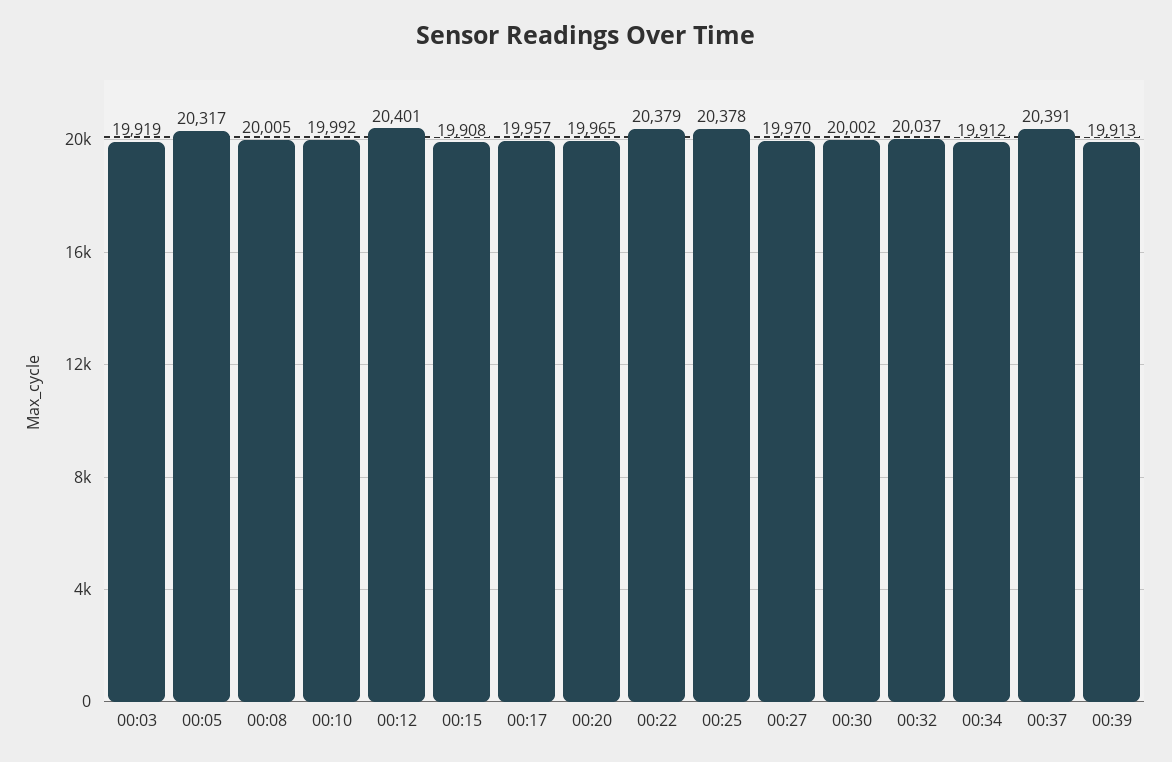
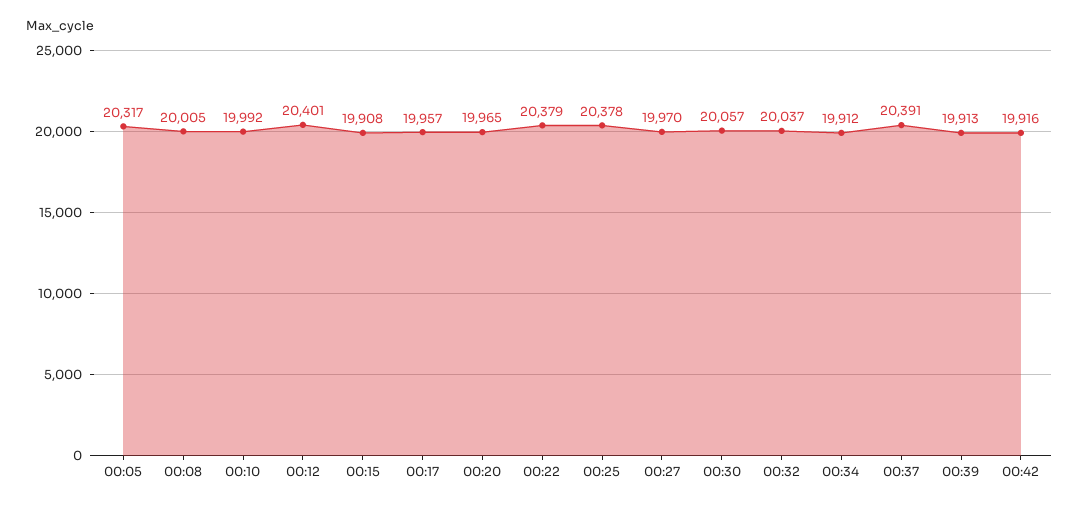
00:03: 19919 -> none
00:30: 20002 -> 20057
00:42: none -> 19916

